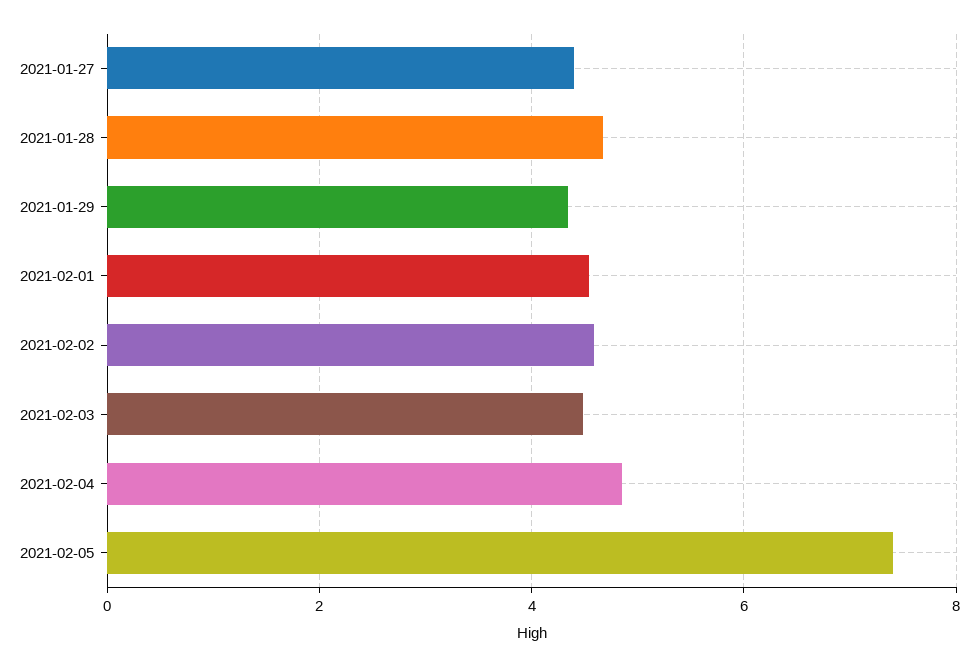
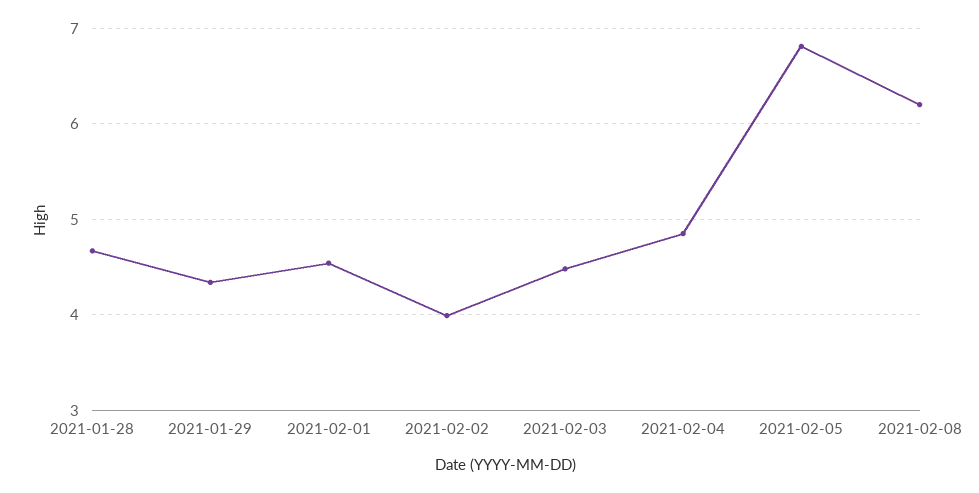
2021-01-27: 4.4 -> none
2021-02-02: 4.6 -> 4
2021-02-05: 7.4 -> 6.8
2021-02-08: none -> 6.2

